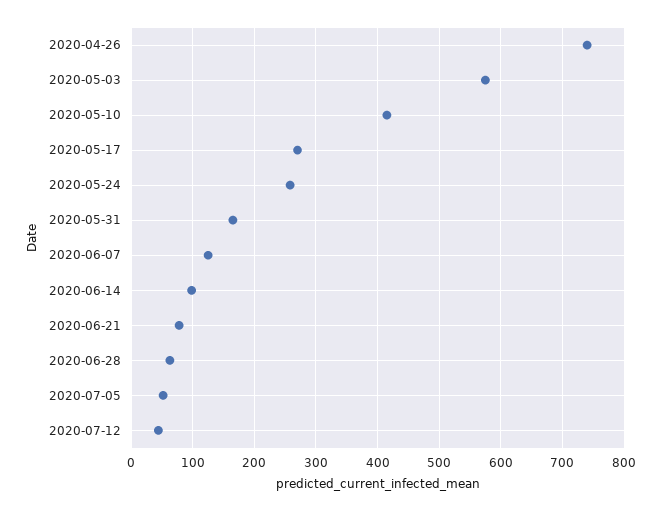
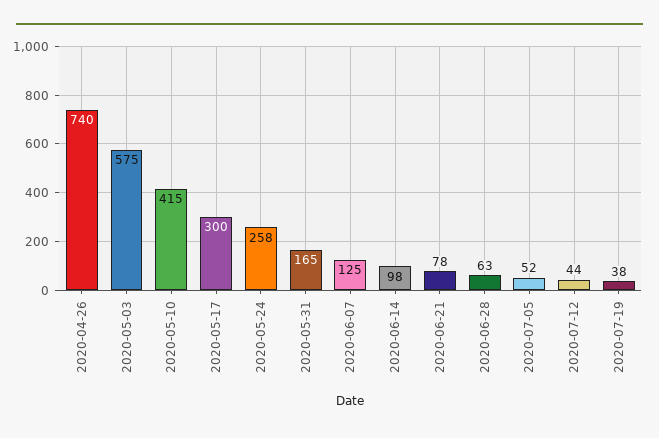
2020-05-17: 270 -> 300
2020-07-19: none -> 38

